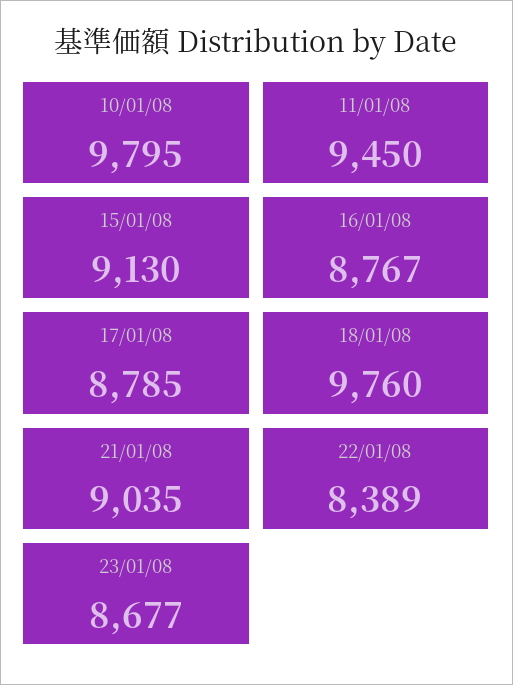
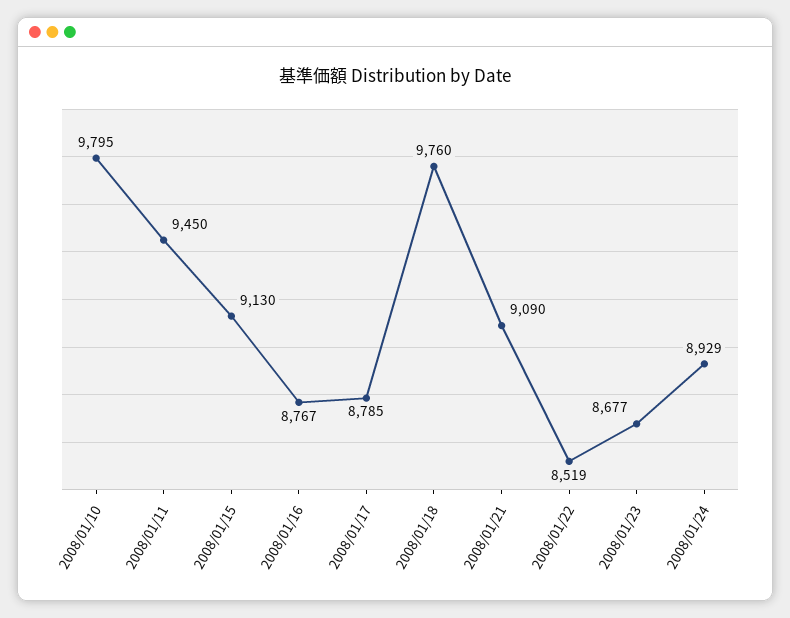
21/01/08: 9035 -> 9090
22/01/08: 8389 -> 8519
2008/01/24: none -> 8929

